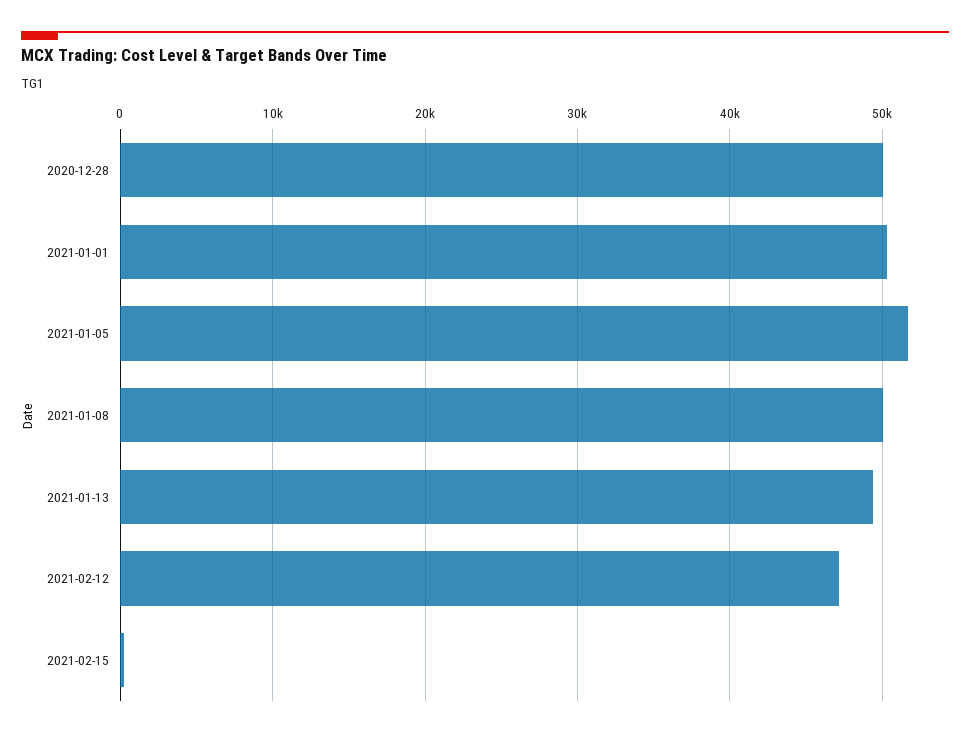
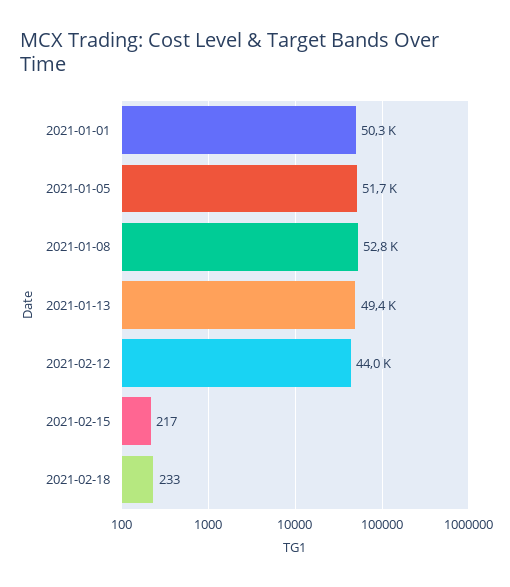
2020-12-28: 50000 -> none
2021-01-08: 50000 -> 52800
2021-02-12: 47000 -> 44000
2021-02-18: none -> 233

